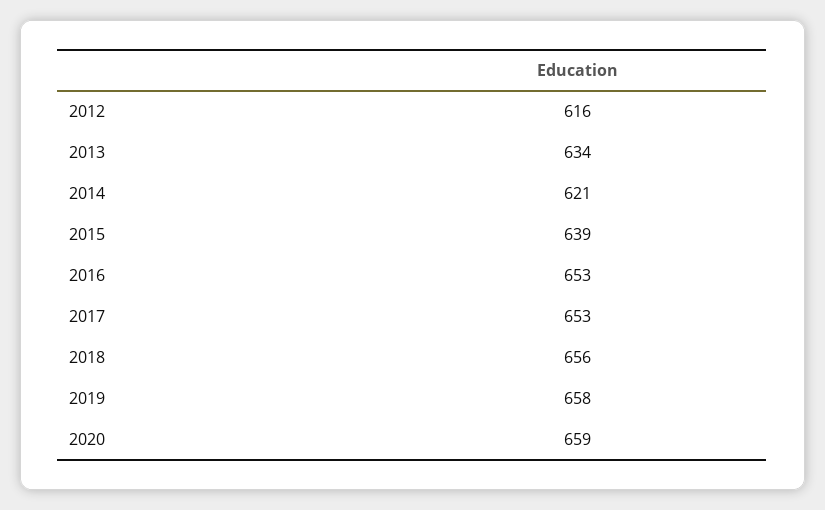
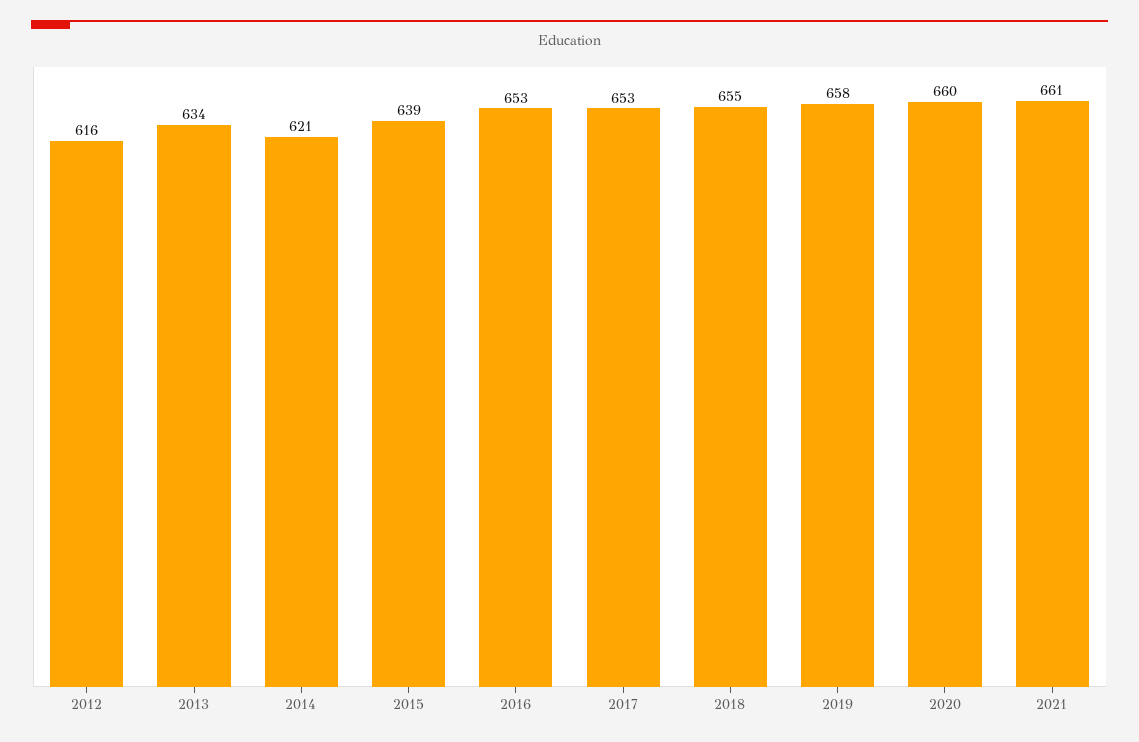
2018: 656 -> 655
2020: 659 -> 660
2021: none -> 661

